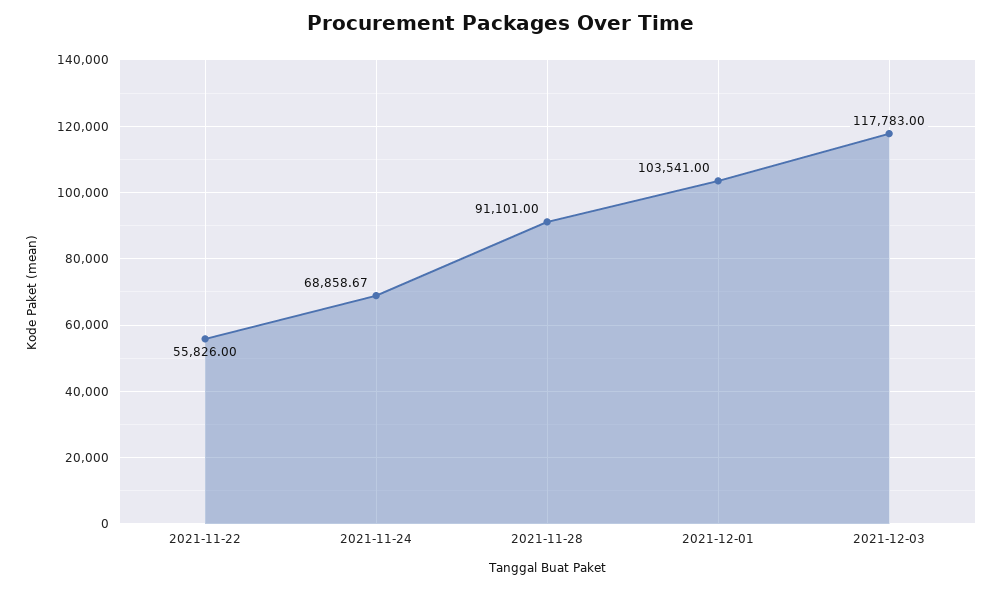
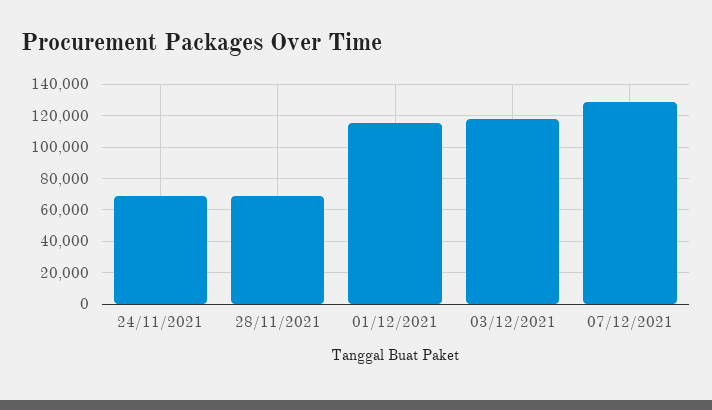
2021-11-22: 55826 -> none
2021-11-28: 91101 -> 70000
2021-12-01: 103541 -> 115000
07/12/2021: none -> 130000

